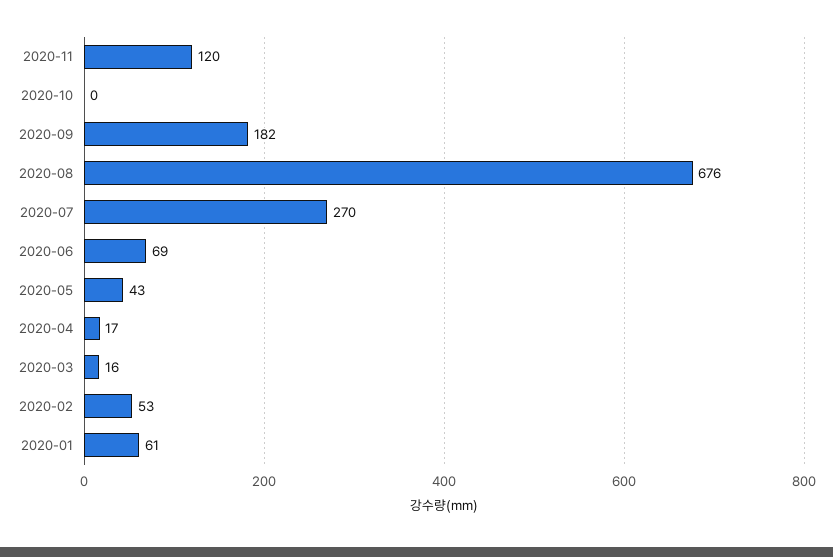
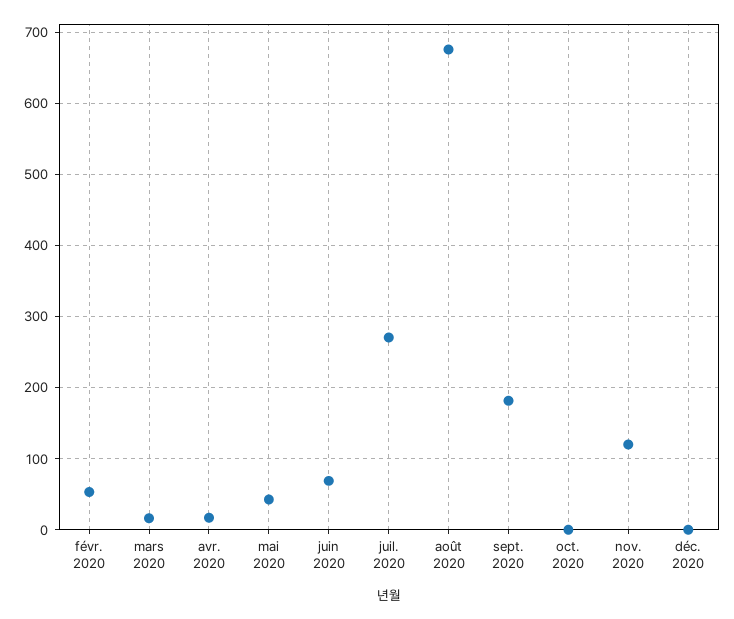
2020-01: 61 -> none
déc. 2020: none -> 0

